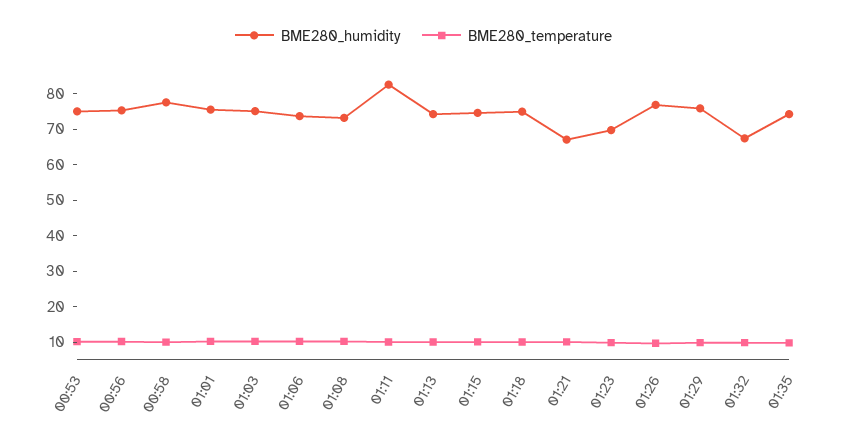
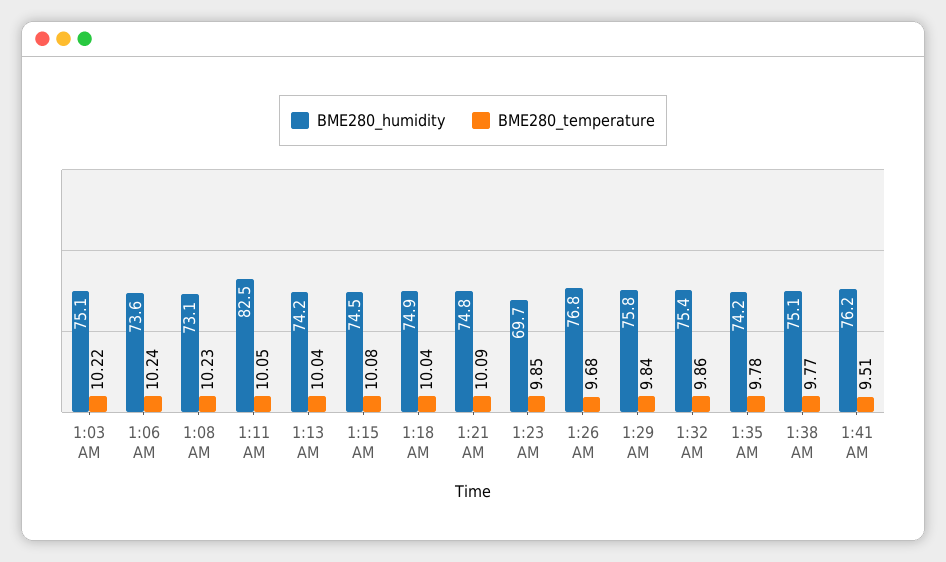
BME280_humidity, 00:53: 75 -> none
BME280_temperature, 00:53: 10 -> none
BME280_humidity, 00:56: 75 -> none
BME280_temperature, 00:56: 10 -> none
BME280_humidity, 00:58: 77.5 -> none
BME280_temperature, 00:58: 10 -> none
BME280_humidity, 01:01: 75 -> none
BME280_temperature, 01:01: 10 -> none
BME280_humidity, 01:21: 67.5 -> 74.8
BME280_humidity, 01:32: 67.5 -> 75.4
BME280_humidity, 1:38 AM: none -> 75.1
BME280_temperature, 1:38 AM: none -> 9.77
BME280_humidity, 1:41 AM: none -> 76.2
BME280_temperature, 1:41 AM: none -> 9.51

